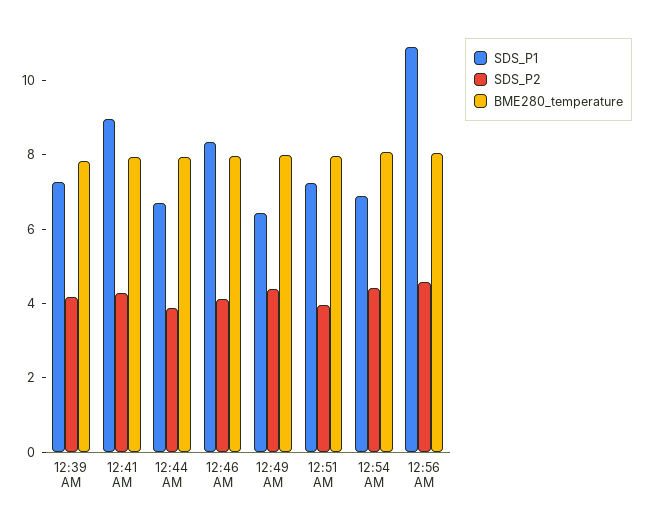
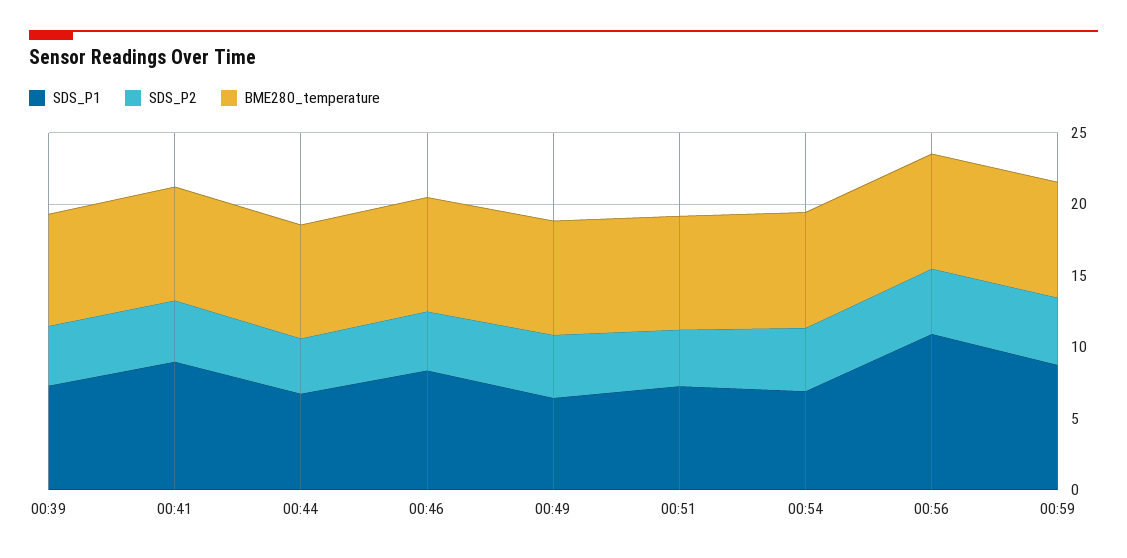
SDS_P1, 00:59: none -> 9
SDS_P2, 00:59: none -> 5
BME280_temperature, 00:59: none -> 8

